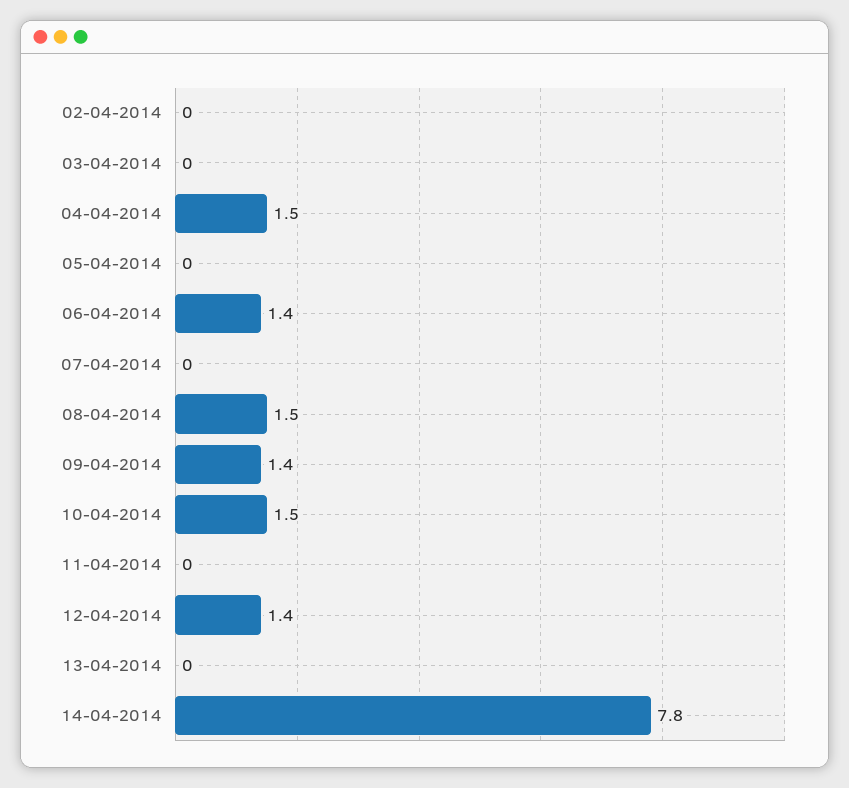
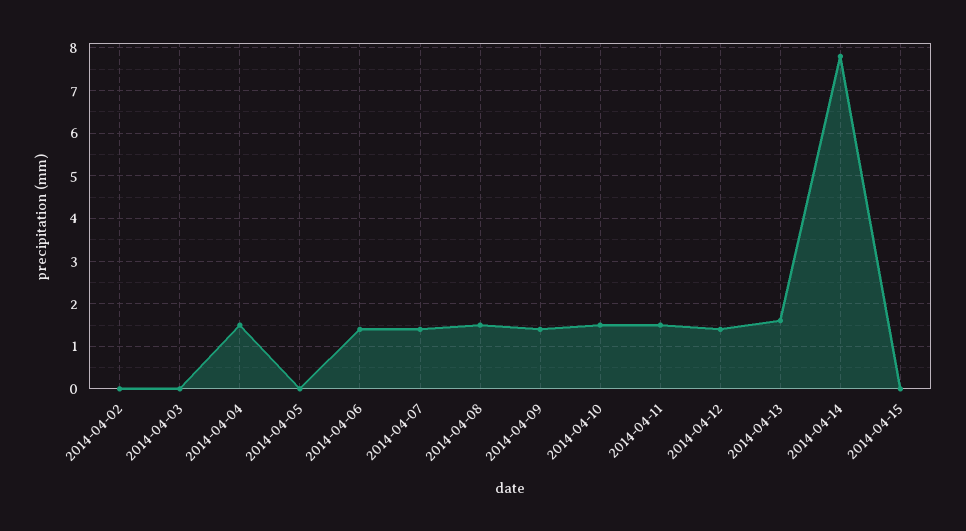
07-04-2014: 0 -> 1.5
11-04-2014: 0 -> 1.5
13-04-2014: 0 -> 1.5
2014-04-15: none -> 0

